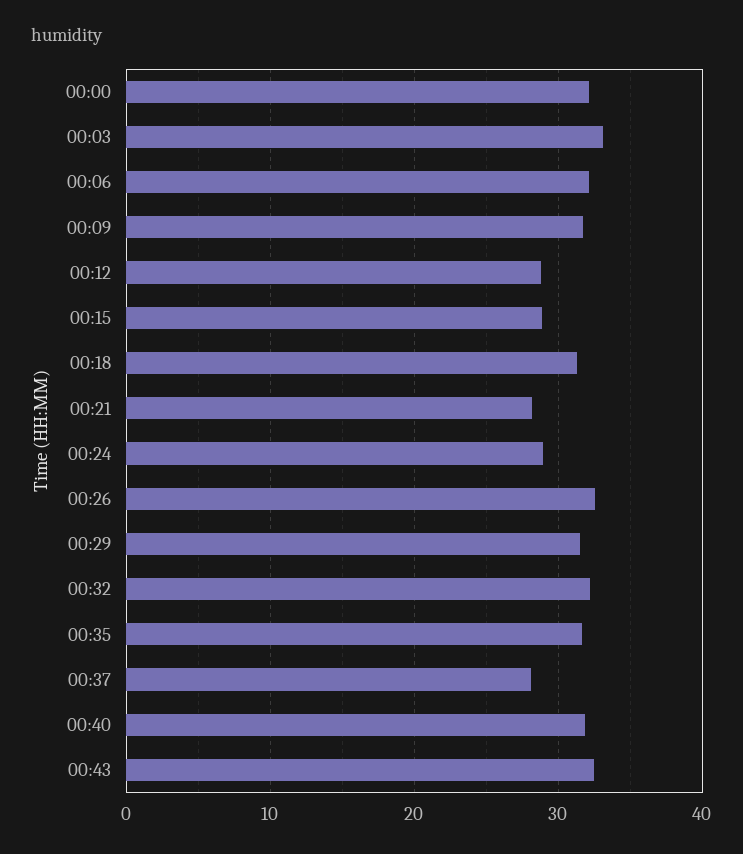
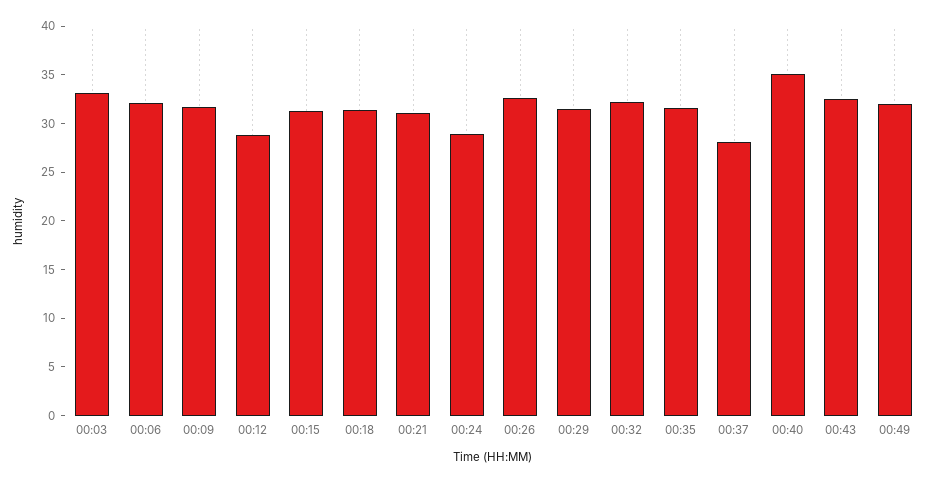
00:00: 32 -> none
00:15: 29 -> 31
00:21: 28 -> 31
00:40: 32 -> 35
00:49: none -> 32

